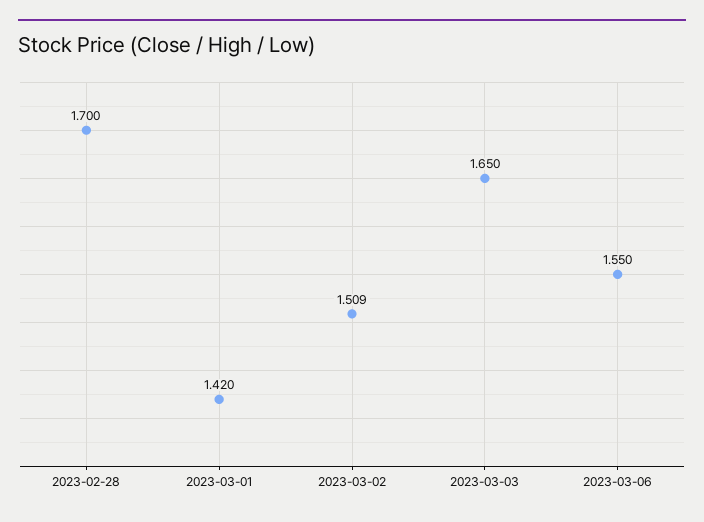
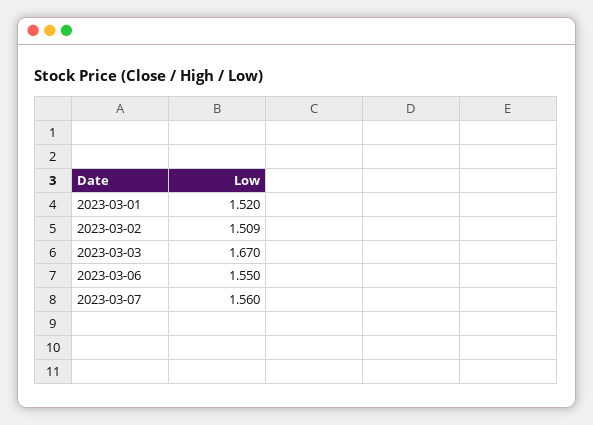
2023-02-28: 1.7 -> none
2023-03-01: 1.42 -> 1.52
2023-03-03: 1.65 -> 1.67
2023-03-07: none -> 1.56

